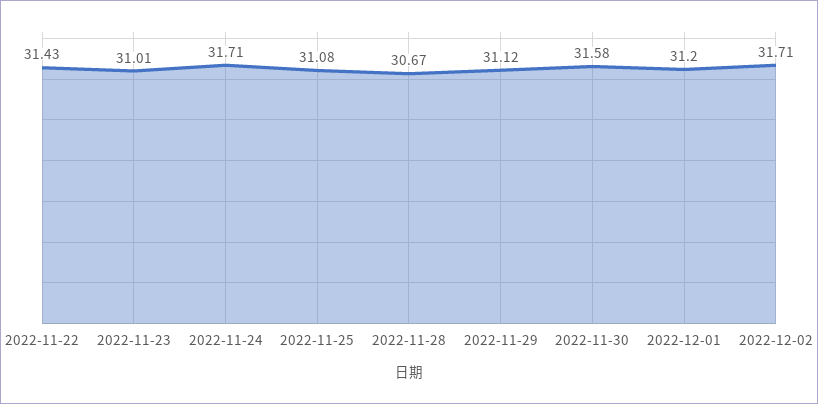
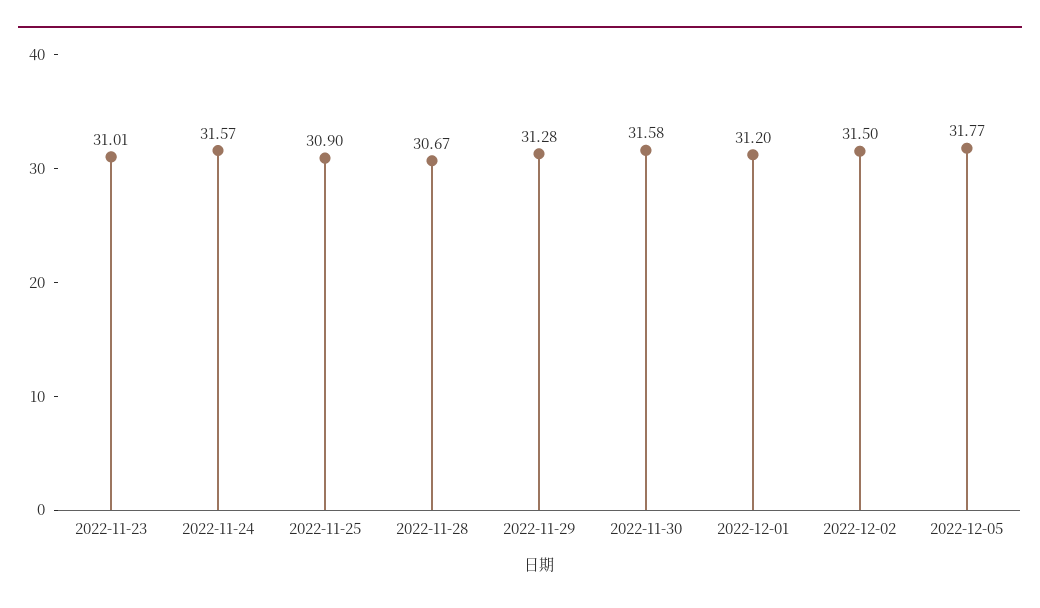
2022-11-22: 31.43 -> none
2022-11-24: 31.71 -> 31.57
2022-11-25: 31.08 -> 30.9
2022-11-29: 31.12 -> 31.28
2022-12-02: 31.71 -> 31.5
2022-12-05: none -> 31.77

